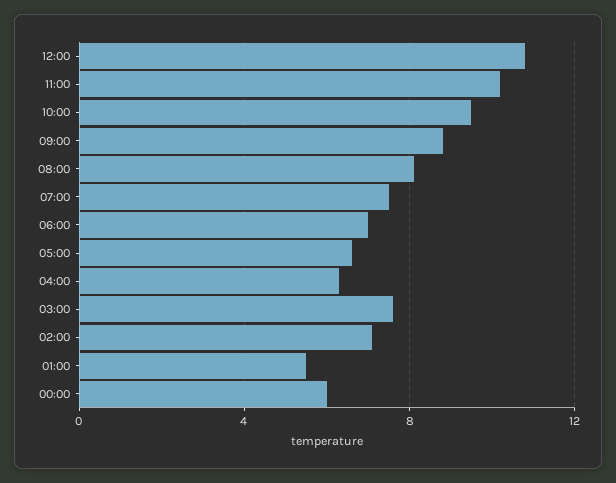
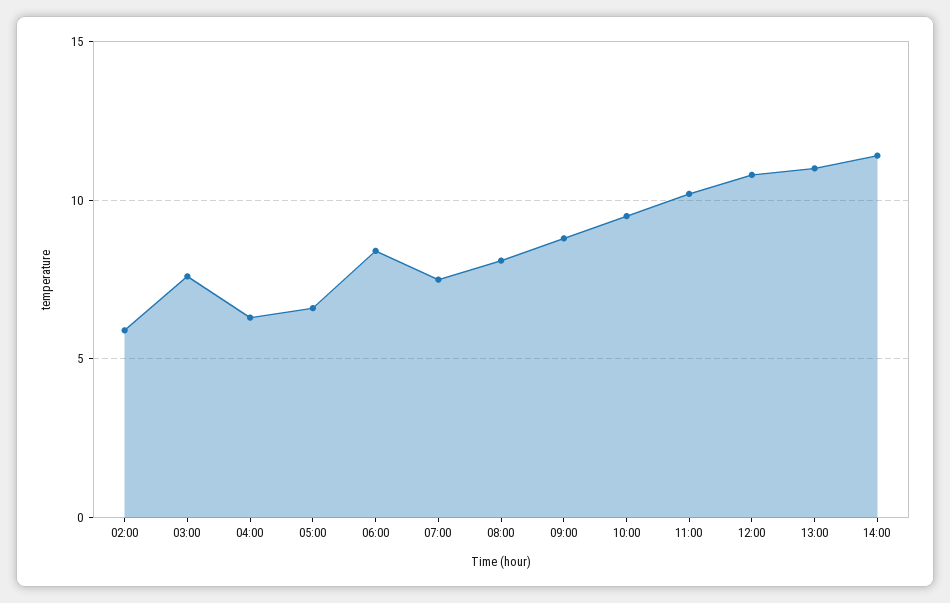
06:00: 7 -> 8.5
02:00: 7 -> 6
01:00: 5.5 -> none
00:00: 6 -> none
13:00: none -> 11
14:00: none -> 11.5

